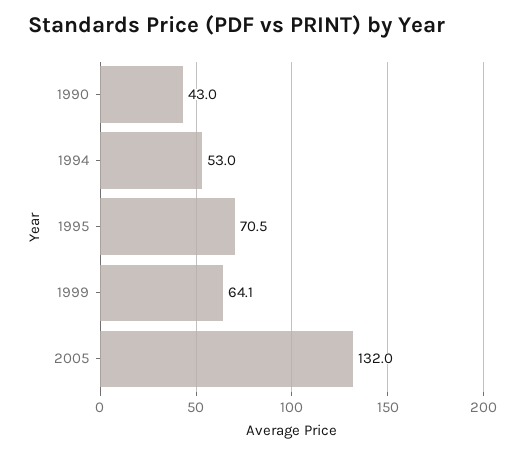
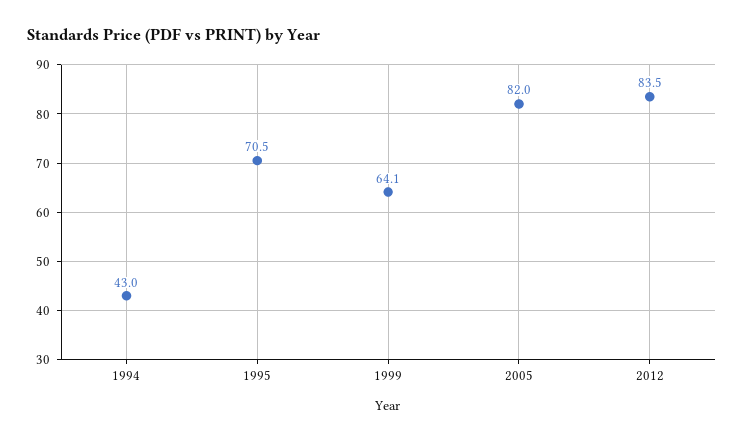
1990: 43 -> none
1994: 53 -> 43
2005: 132 -> 82
2012: none -> 83.5

